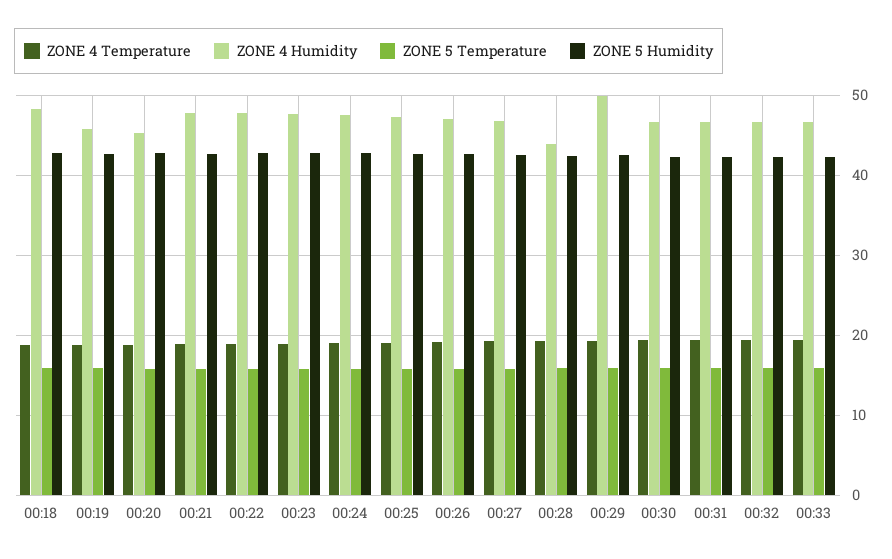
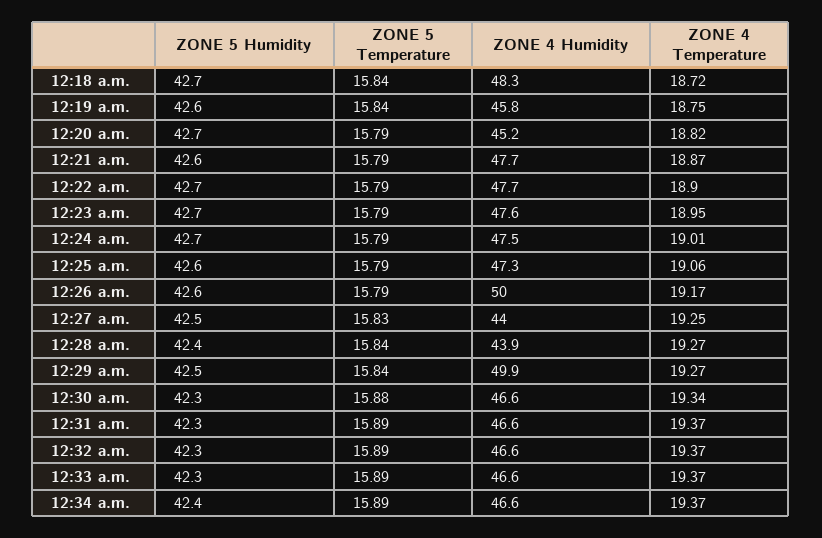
ZONE 4 Humidity, 00:26: 47 -> 50
ZONE 4 Humidity, 00:27: 47 -> 44
ZONE 5 Humidity, 12:34 a.m.: none -> 42.4
ZONE 5 Temperature, 12:34 a.m.: none -> 15.89
ZONE 4 Humidity, 12:34 a.m.: none -> 46.6
ZONE 4 Temperature, 12:34 a.m.: none -> 19.37

